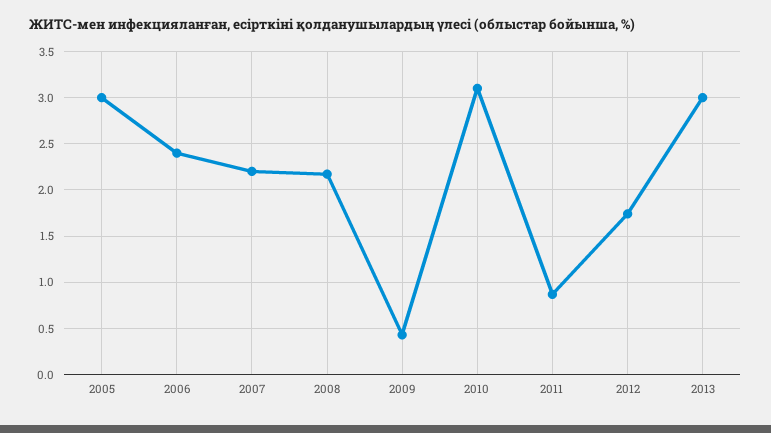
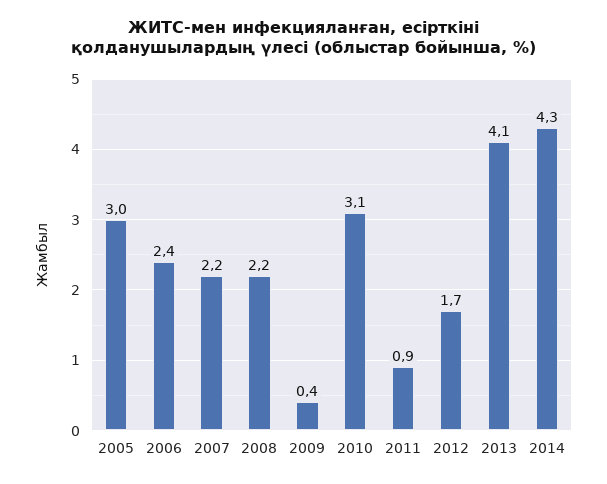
2013: 3 -> 4.1
2014: none -> 4.3

